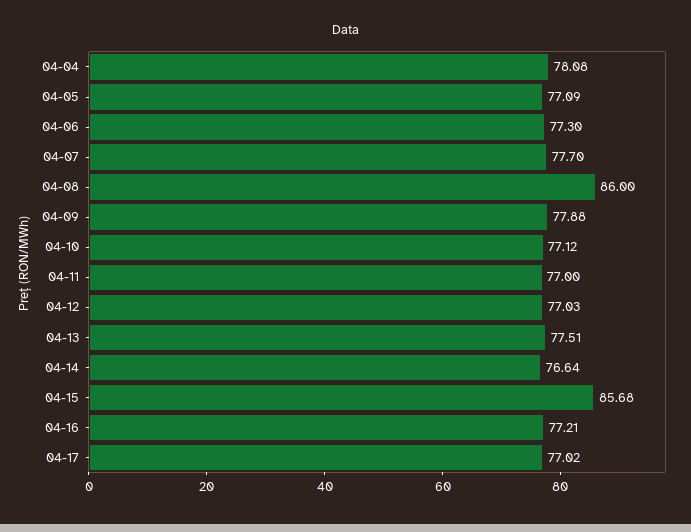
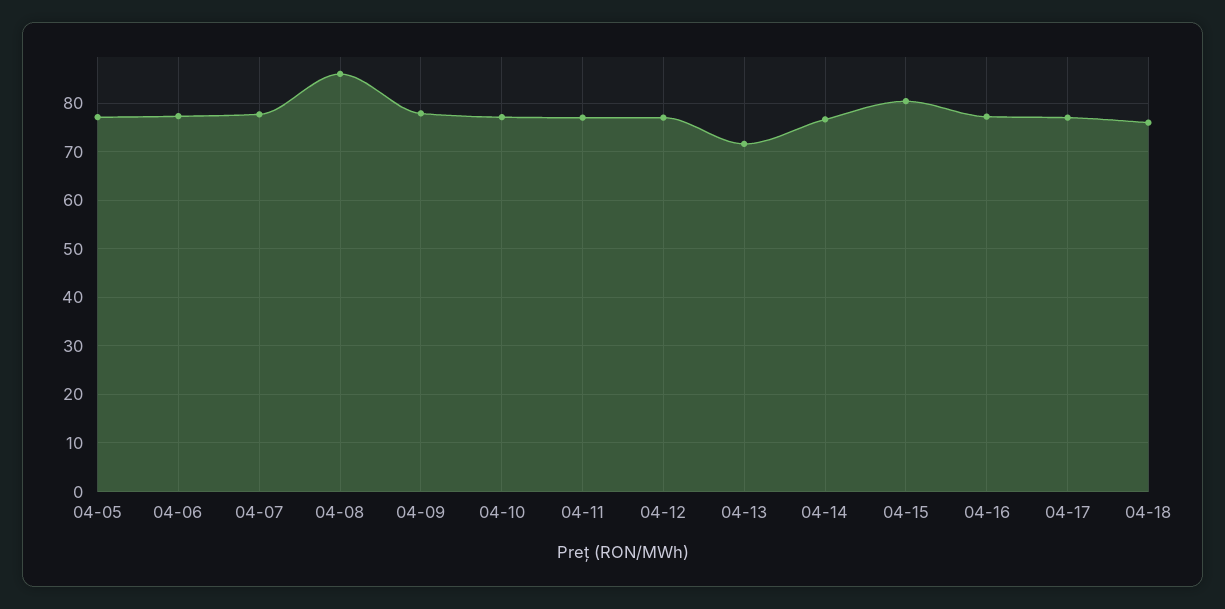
04-04: 78.08 -> none
04-13: 77.51 -> 72
04-15: 85.68 -> 80
04-18: none -> 76

